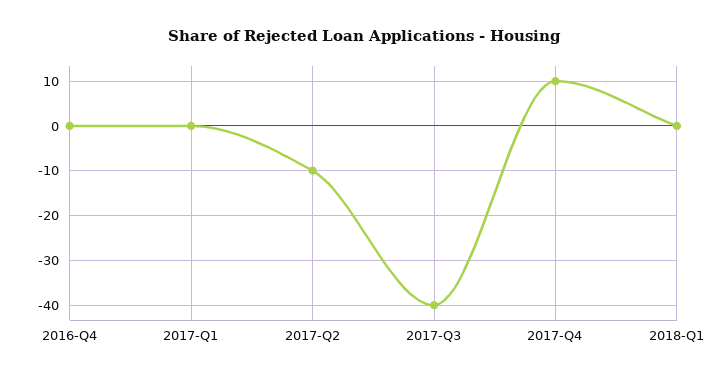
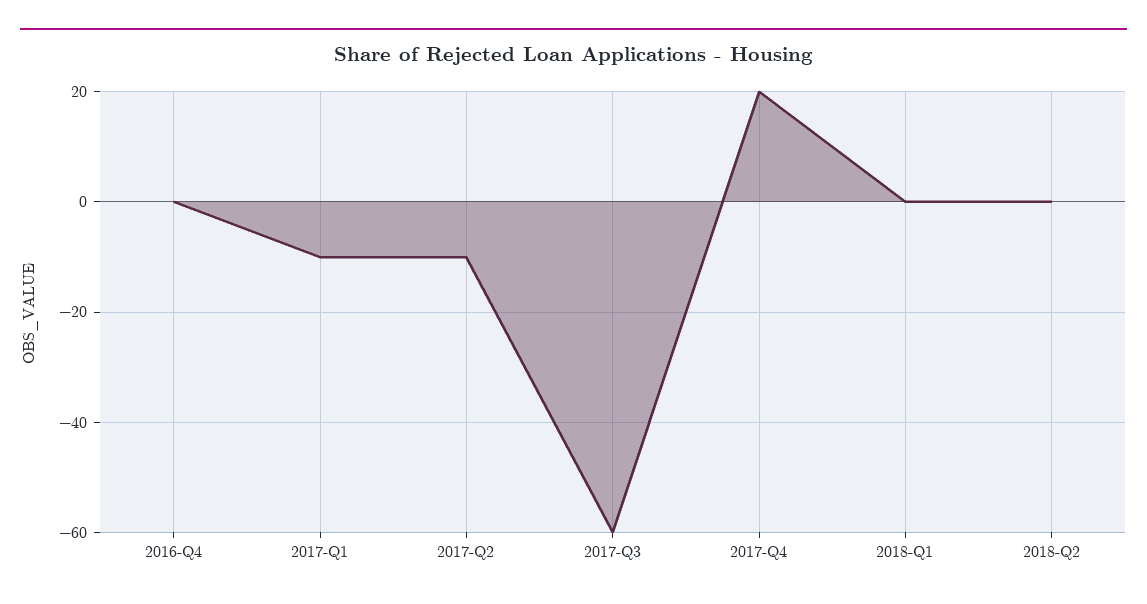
2017-Q1: 0 -> -10
2017-Q3: -40 -> -60
2017-Q4: 10 -> 20
2018-Q2: none -> 0

